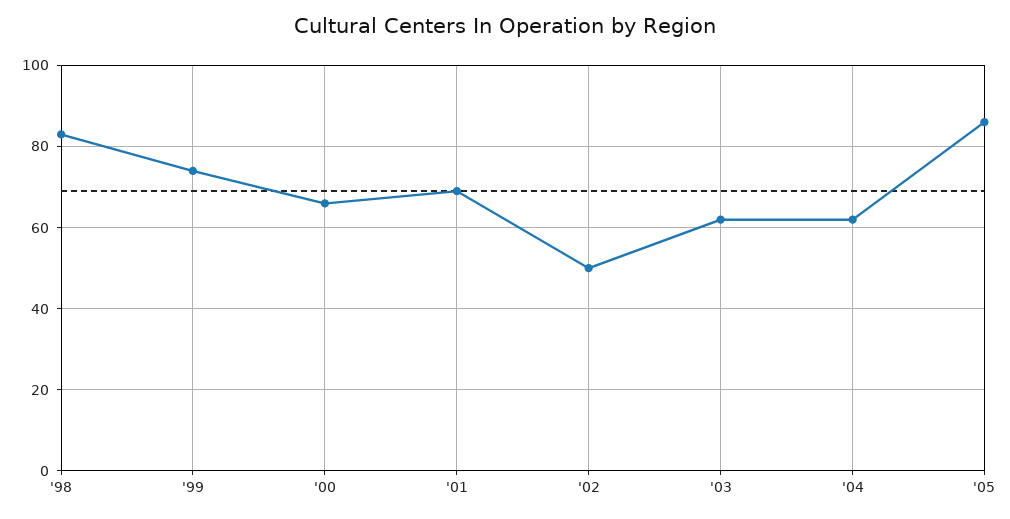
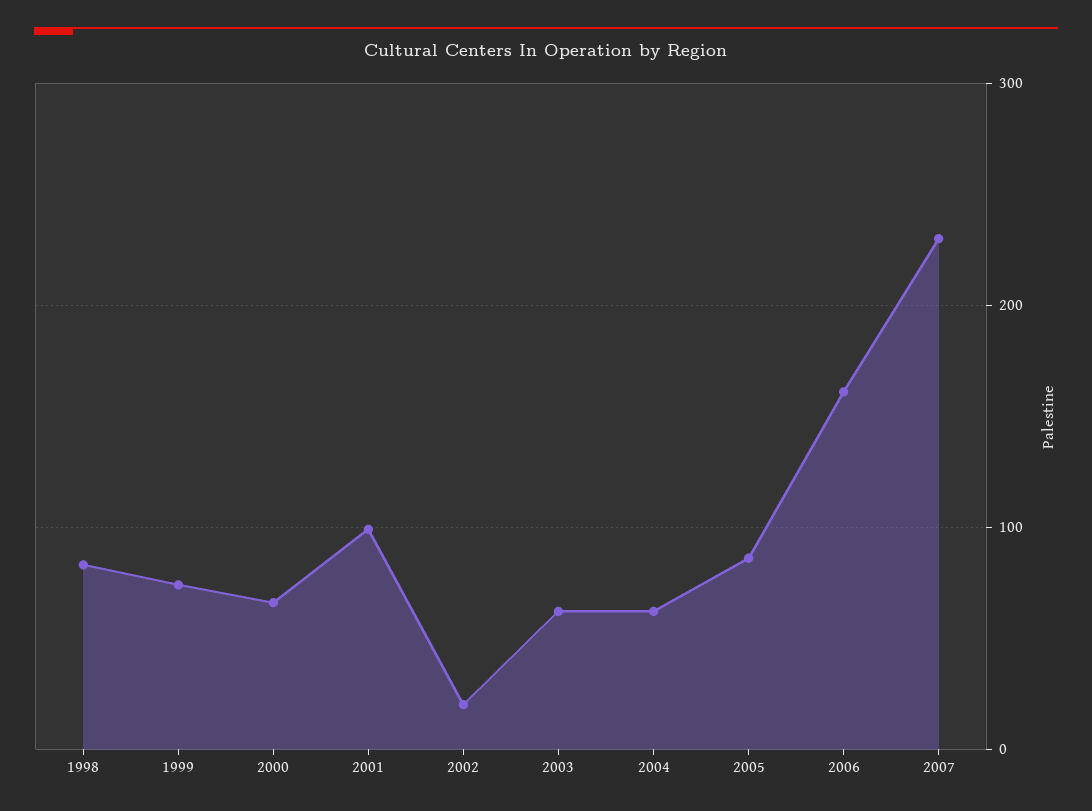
'01: 70 -> 100
'02: 50 -> 20
2006: none -> 160
2007: none -> 230

